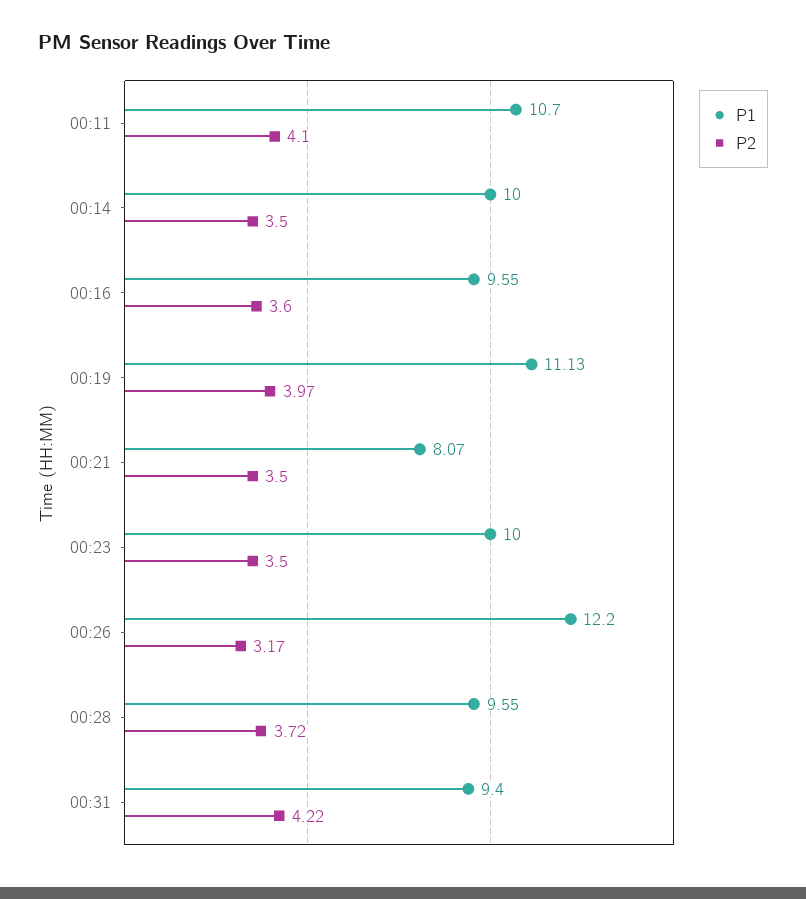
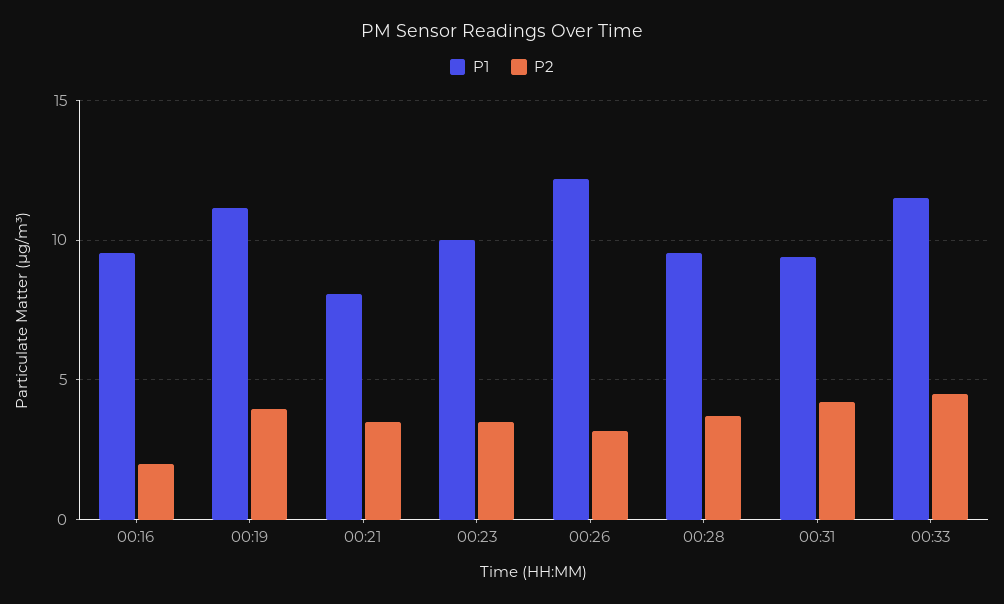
P1, 00:11: 10.7 -> none
P2, 00:11: 4.1 -> none
P1, 00:14: 10 -> none
P2, 00:14: 3.5 -> none
P2, 00:16: 3.6 -> 2
P1, 00:33: none -> 11.5
P2, 00:33: none -> 4.5

